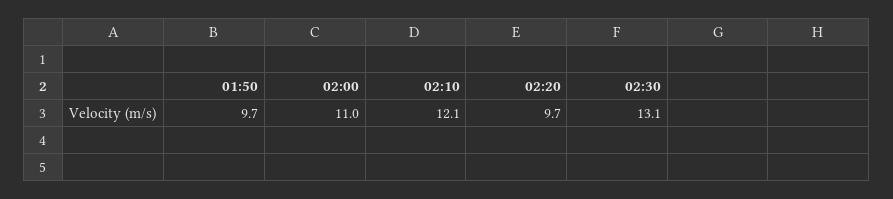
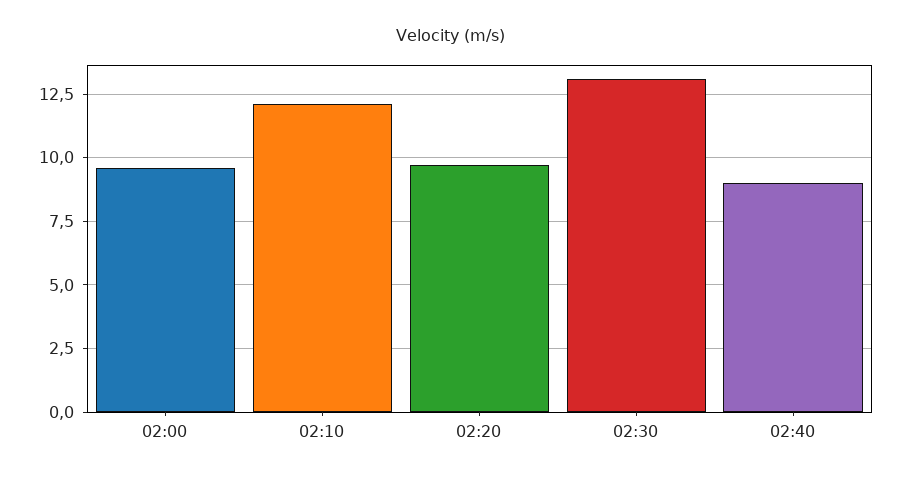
01:50: 9.7 -> none
02:00: 11 -> 9.5
02:40: none -> 9

